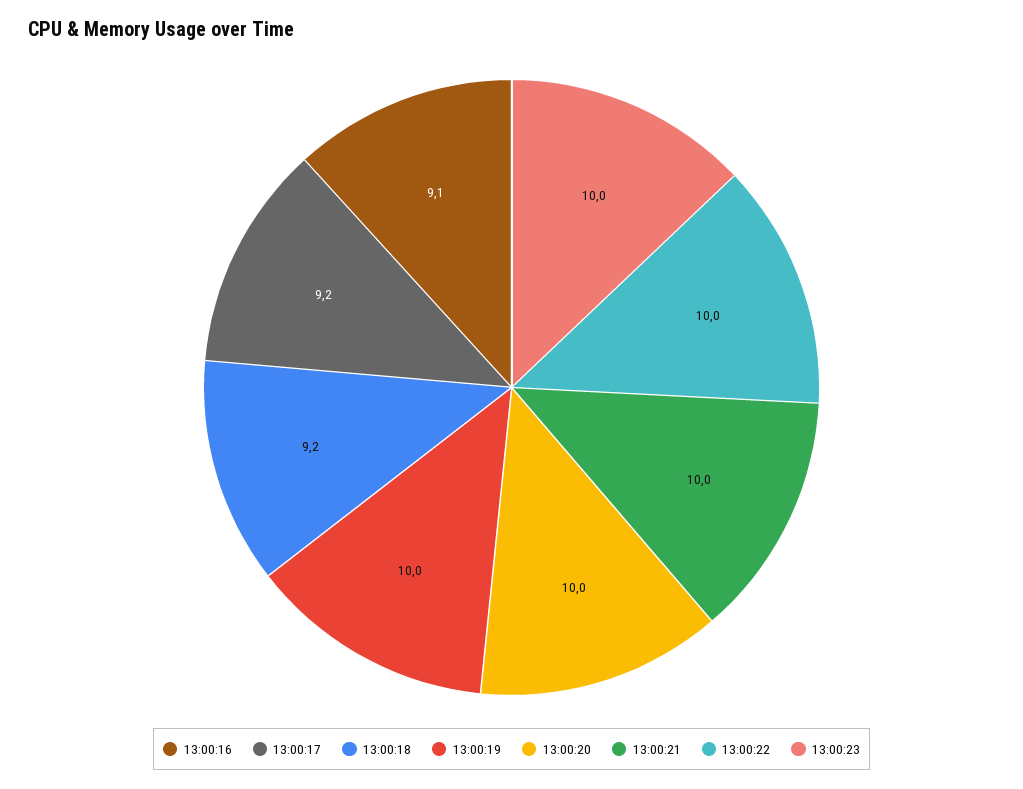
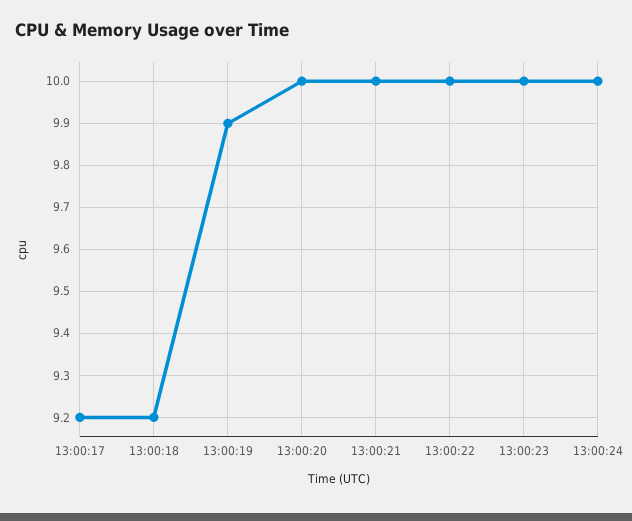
13:00:16: 9.1 -> none
13:00:19: 10 -> 9.9
13:00:24: none -> 10

